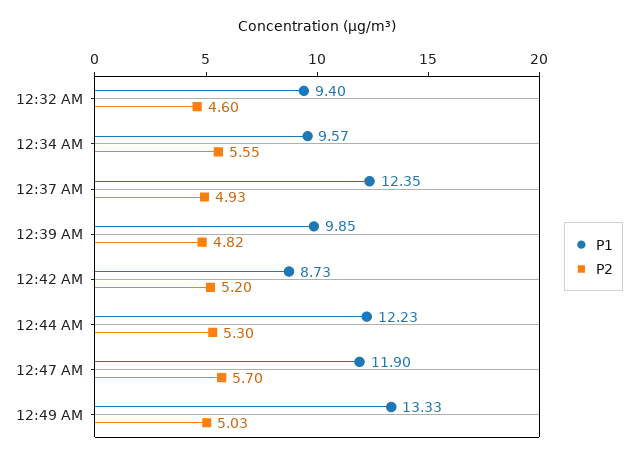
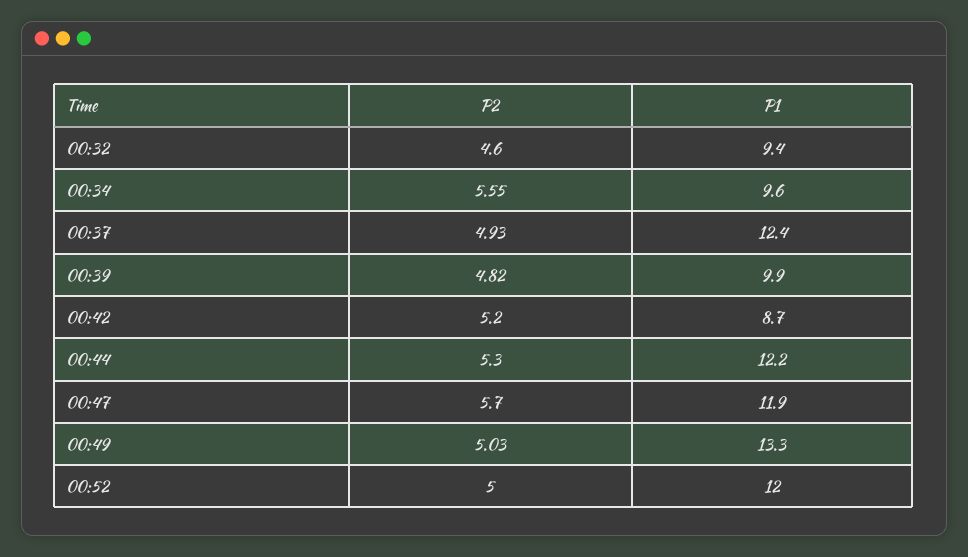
P2, 00:52: none -> 5
P1, 00:52: none -> 12

